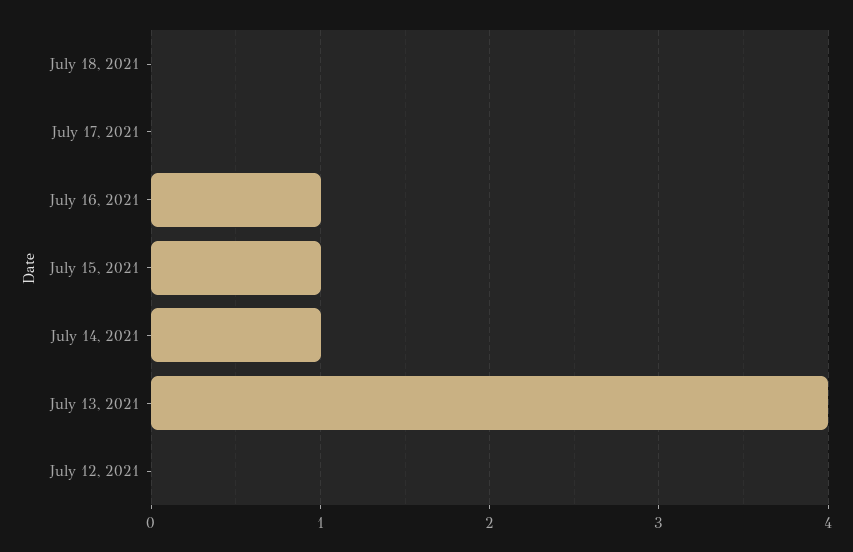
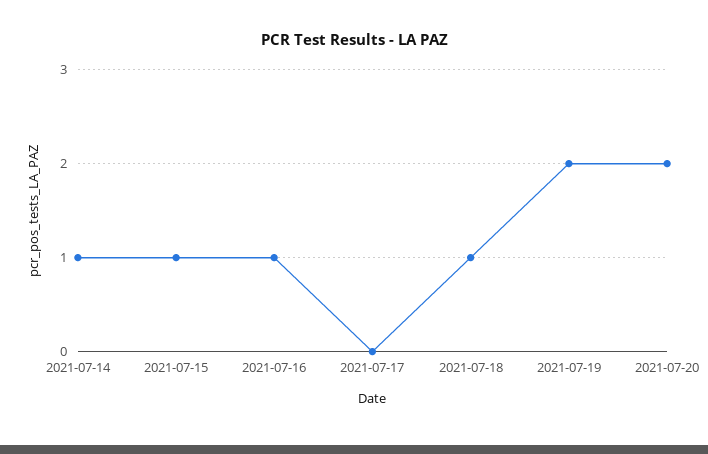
July 18, 2021: 0 -> 1
July 13, 2021: 4 -> none
July 12, 2021: 0 -> none
2021-07-19: none -> 2
2021-07-20: none -> 2

